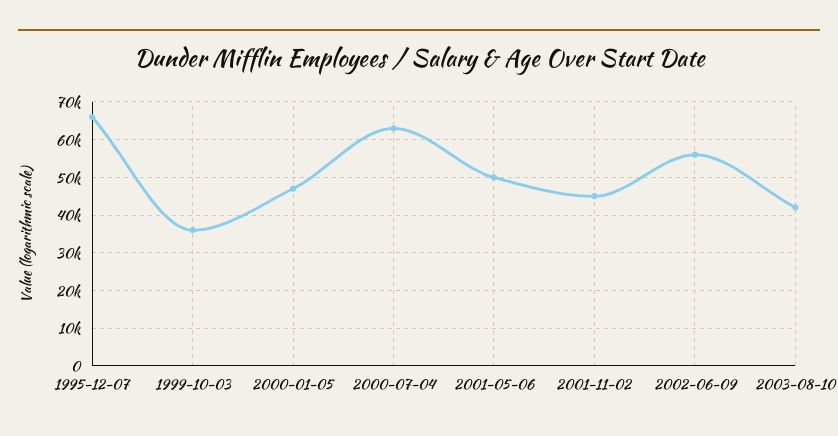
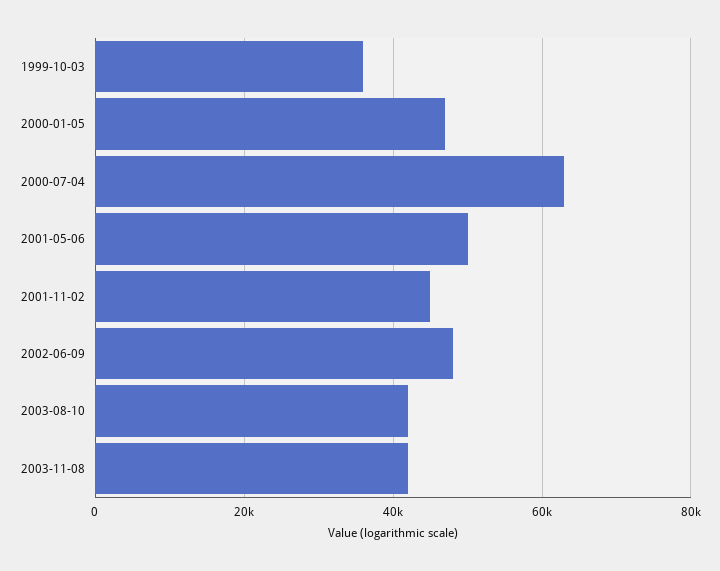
1995-12-07: 66000 -> none
2002-06-09: 56000 -> 48000
2003-11-08: none -> 42000

